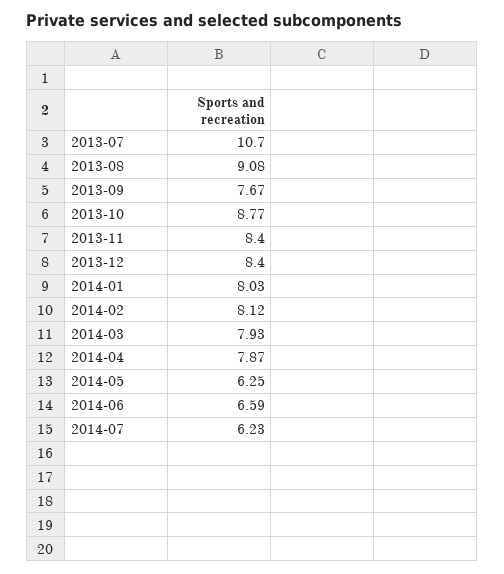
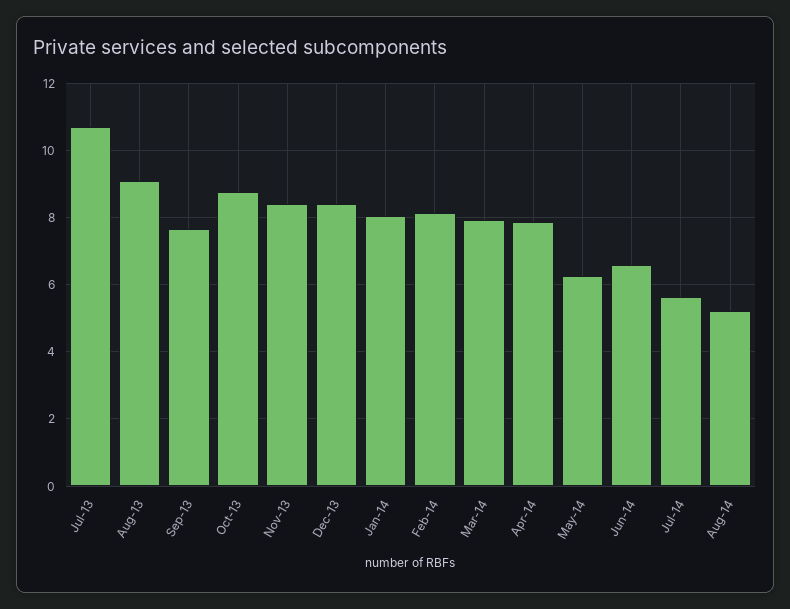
2014-07: 6.23 -> 5.6
Aug-14: none -> 5.2

